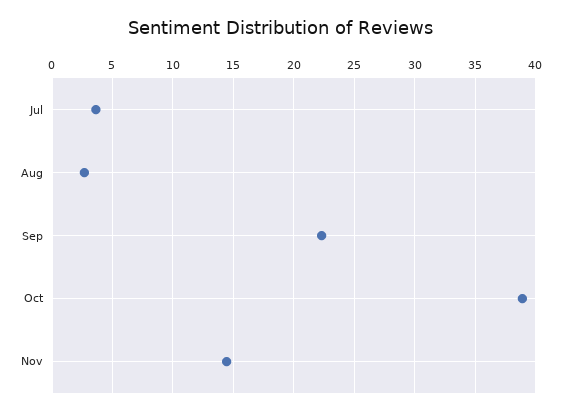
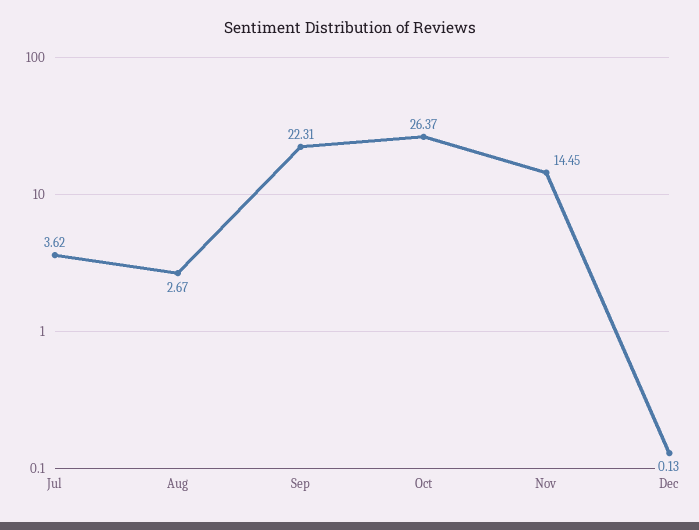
Oct: 39 -> 26.37
Dec: none -> 0.13

